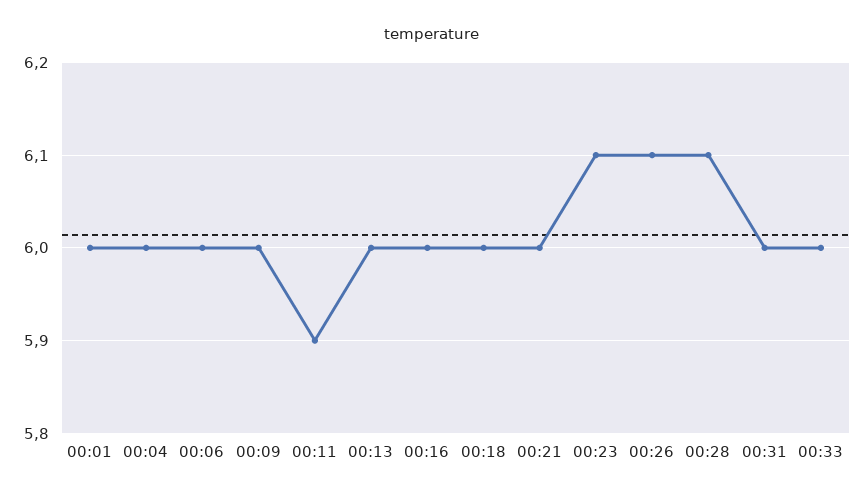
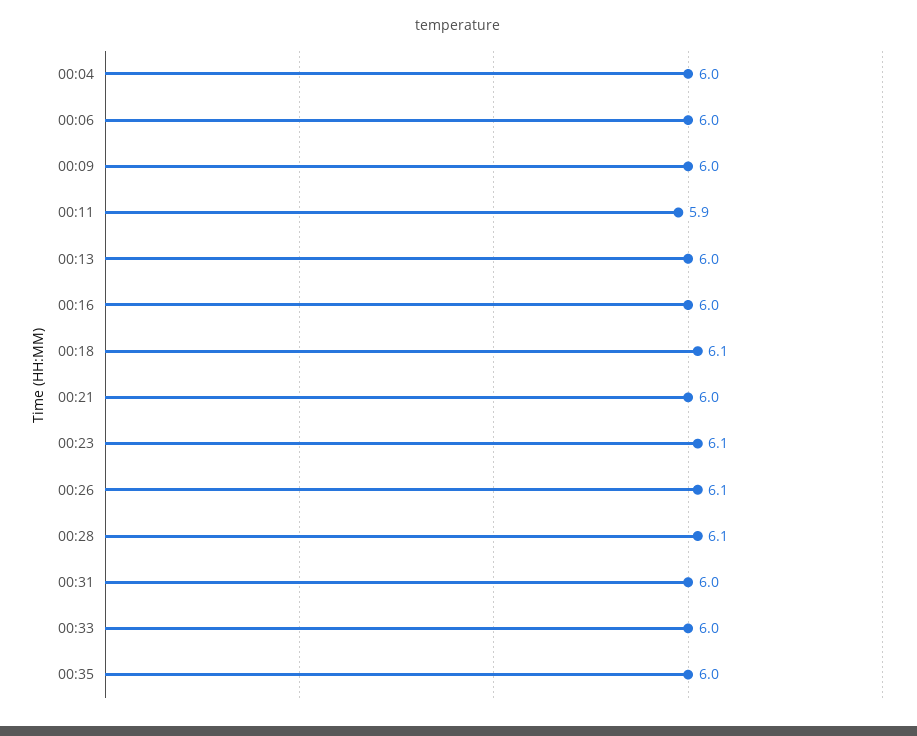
00:01: 6 -> none
00:18: 6 -> 6.1
00:35: none -> 6

